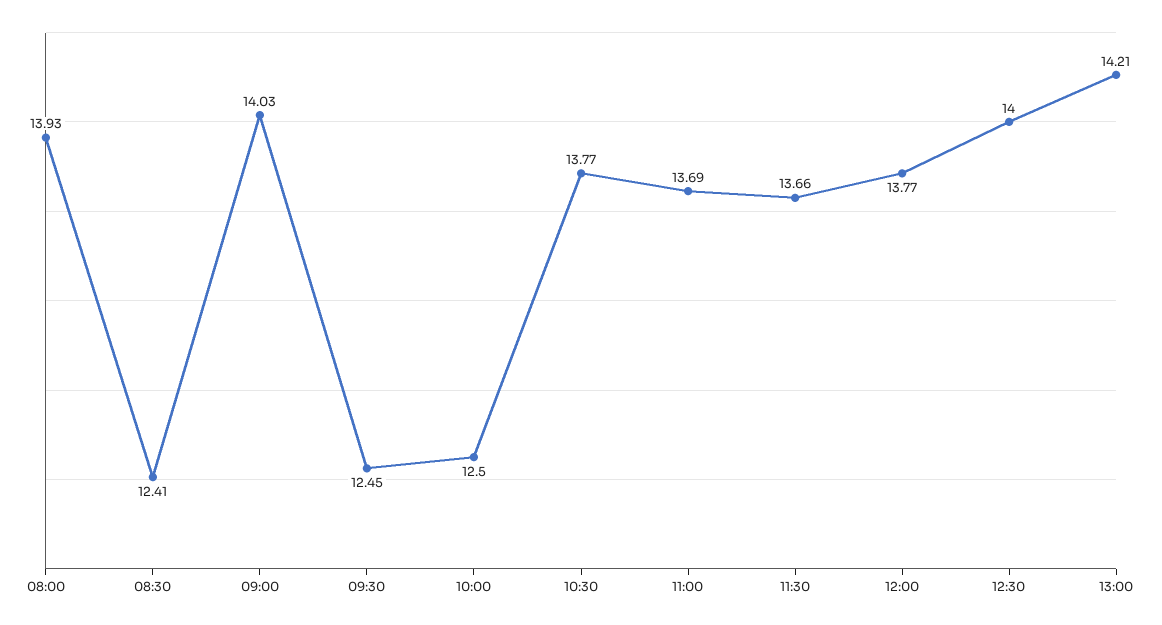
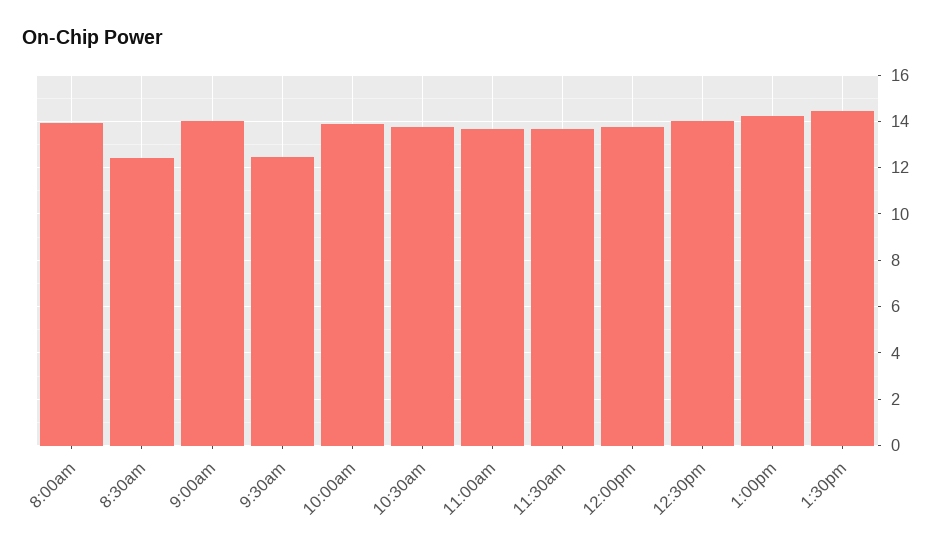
10:00: 12.5 -> 14
1:30pm: none -> 14.5

